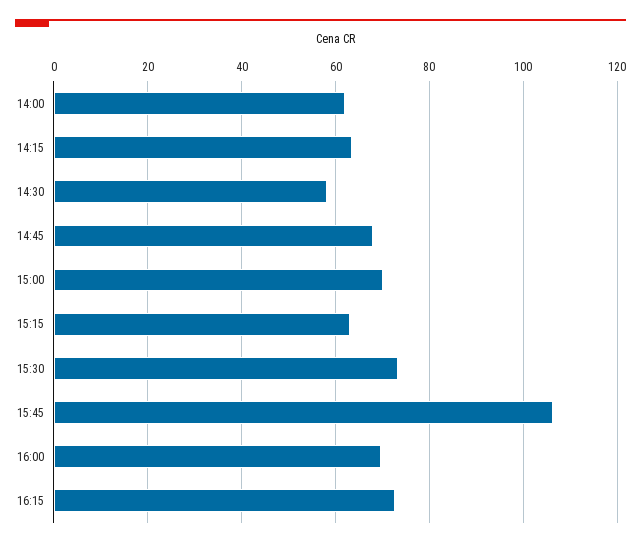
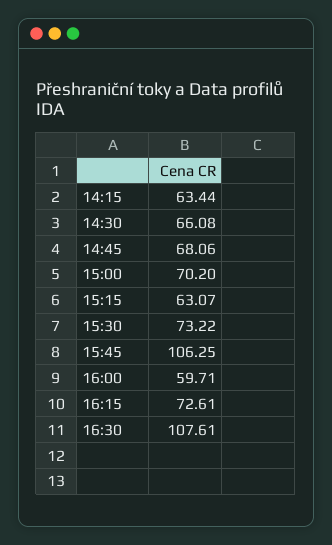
14:00: 62 -> none
14:30: 58 -> 66.08
16:00: 70 -> 59.71
16:30: none -> 107.61

